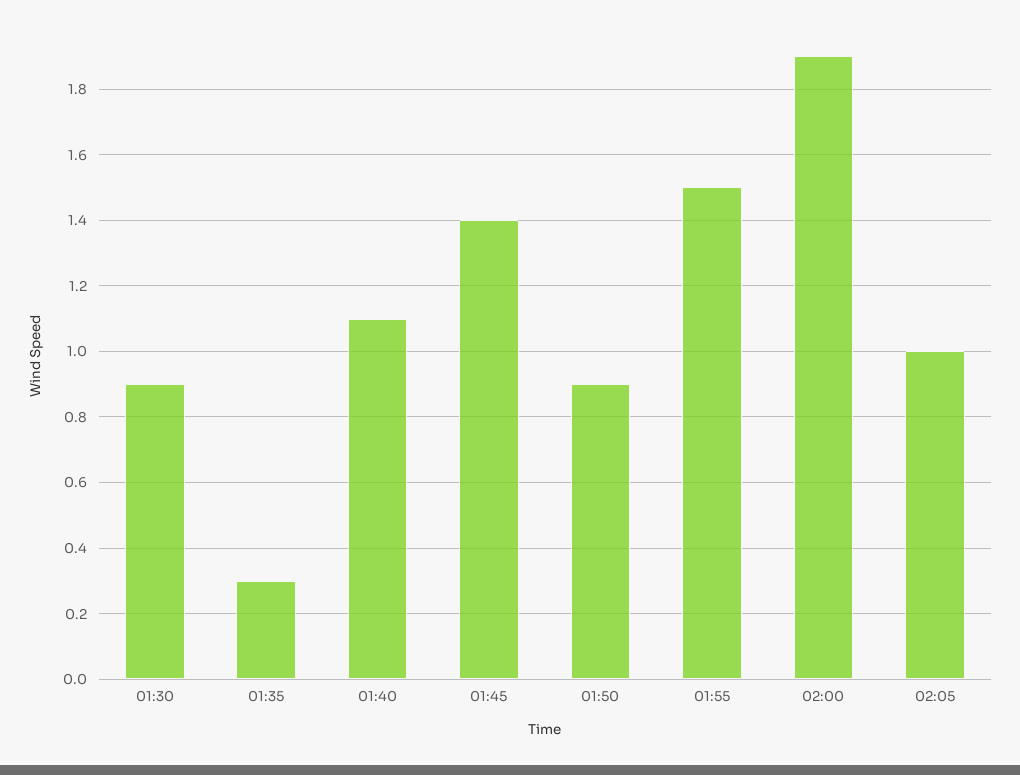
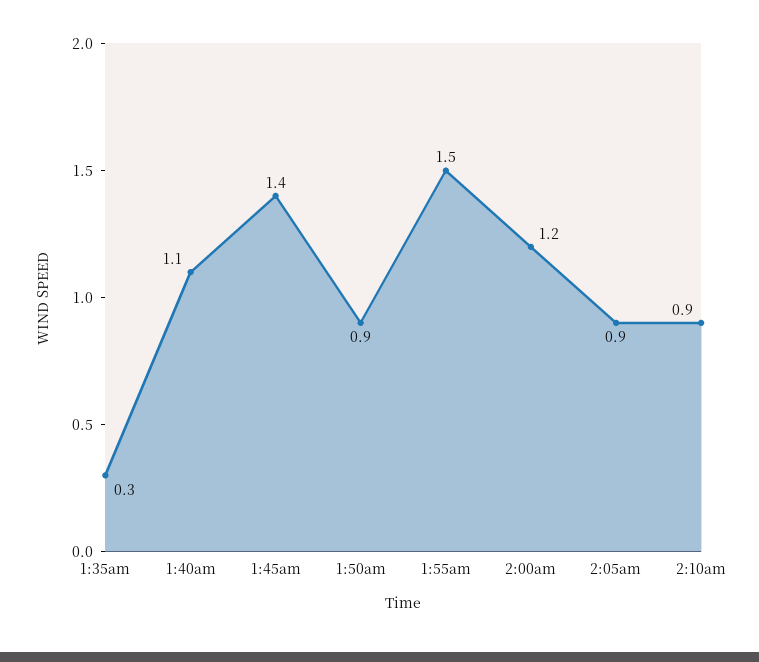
01:30: 0.9 -> none
02:00: 1.9 -> 1.2
02:05: 1 -> 0.9
2:10am: none -> 0.9

